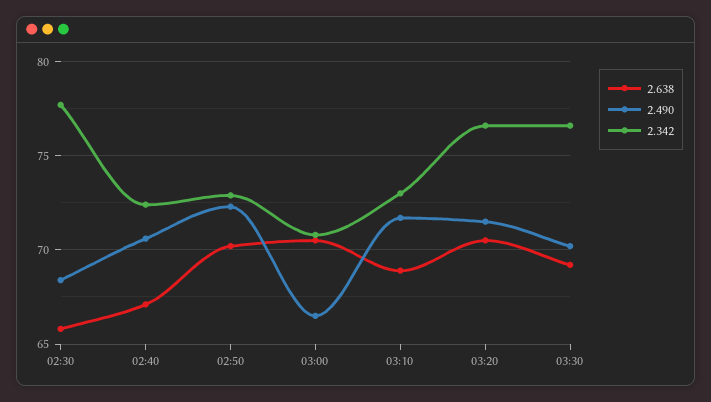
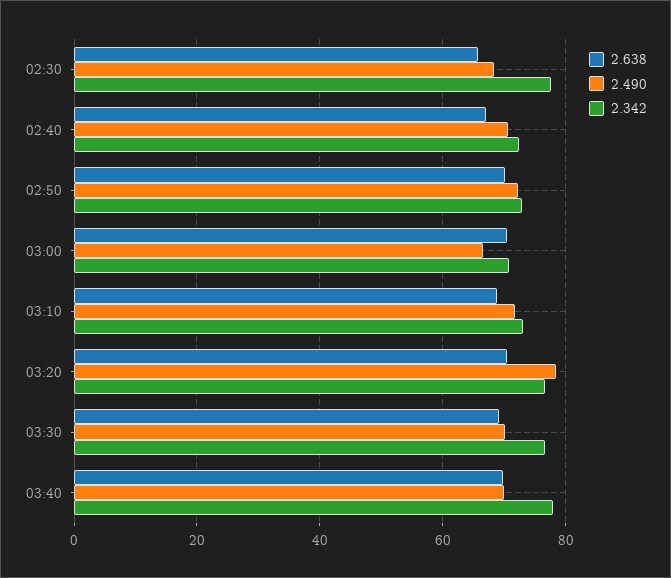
2.490, 03:20: 71.5 -> 78
2.638, 03:40: none -> 70
2.490, 03:40: none -> 70
2.342, 03:40: none -> 78

